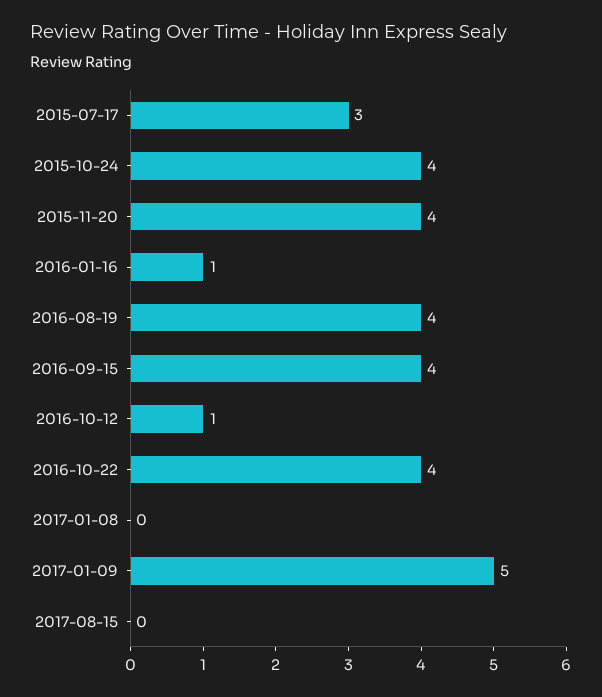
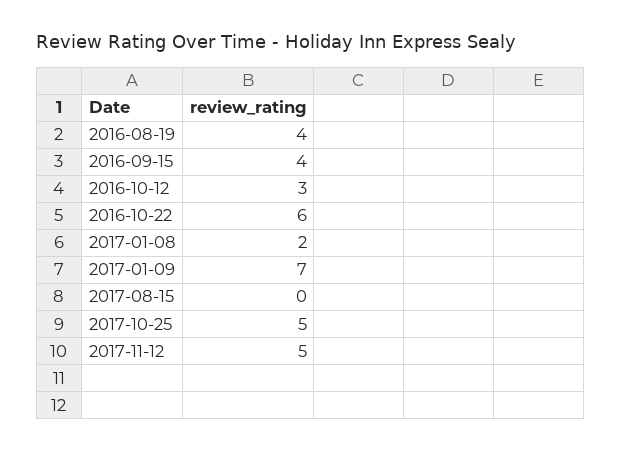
2015-07-17: 3 -> none
2015-10-24: 4 -> none
2015-11-20: 4 -> none
2016-01-16: 1 -> none
2016-10-12: 1 -> 3
2016-10-22: 4 -> 6
2017-01-08: 0 -> 2
2017-01-09: 5 -> 7
2017-10-25: none -> 5
2017-11-12: none -> 5

